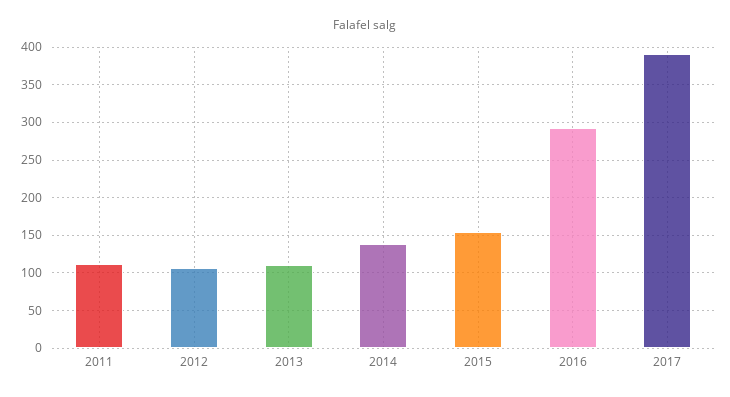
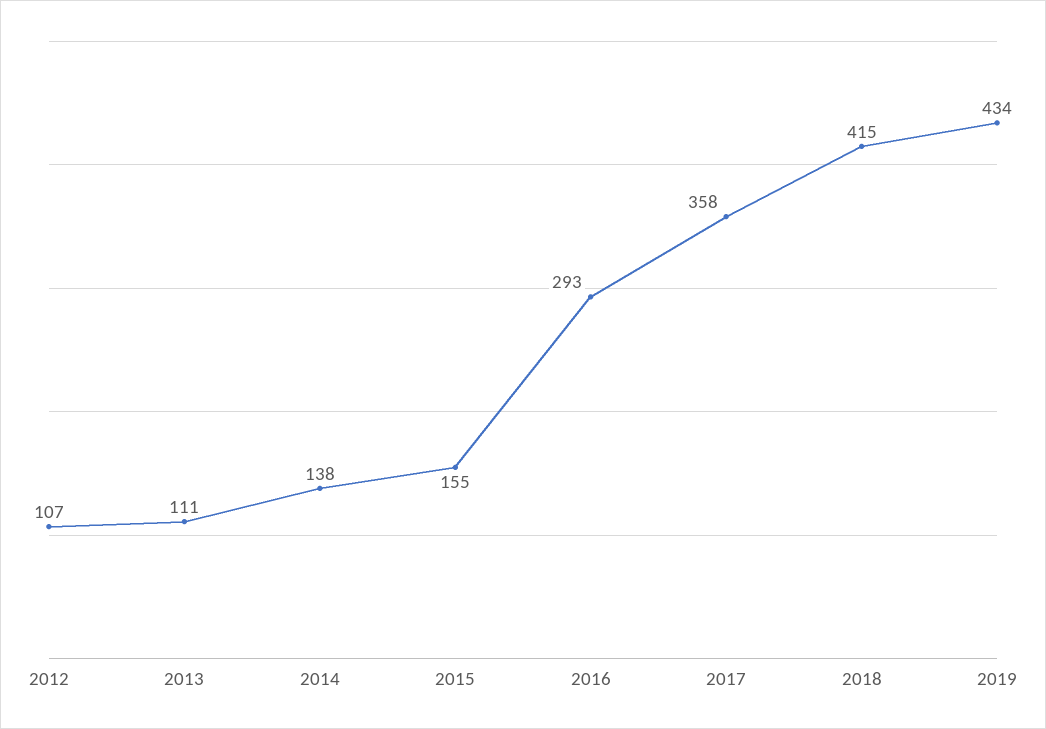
2011: 110 -> none
2017: 390 -> 358
2018: none -> 415
2019: none -> 434

